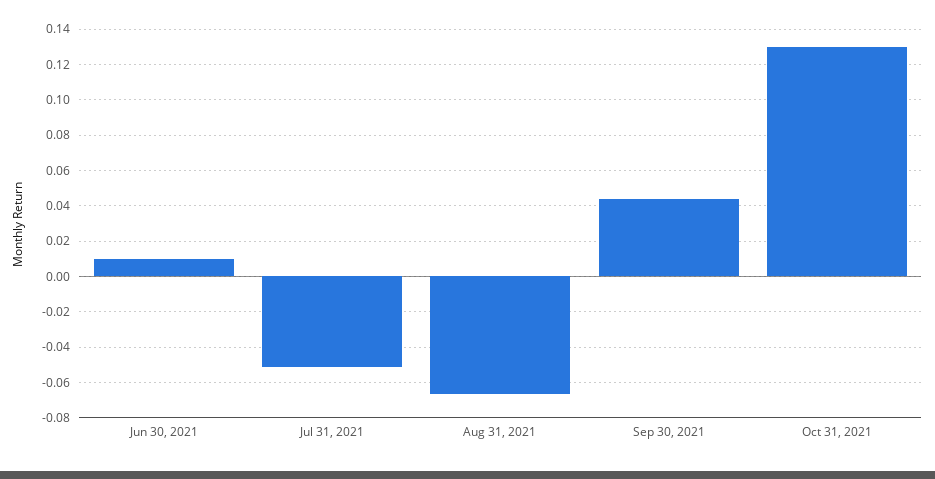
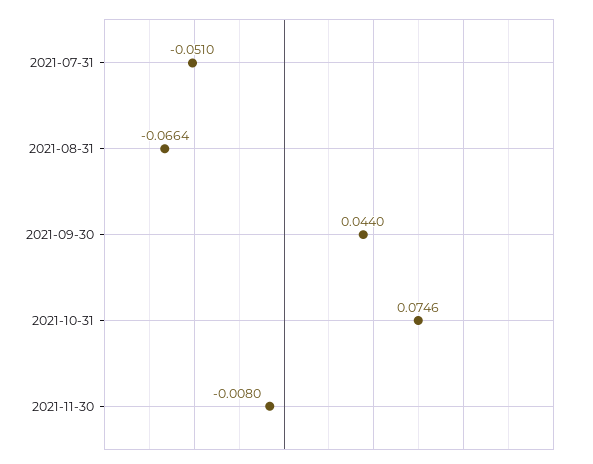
Jun 30, 2021: 0.01 -> none
Oct 31, 2021: 0.13 -> 0.0746
2021-11-30: none -> -0.008

